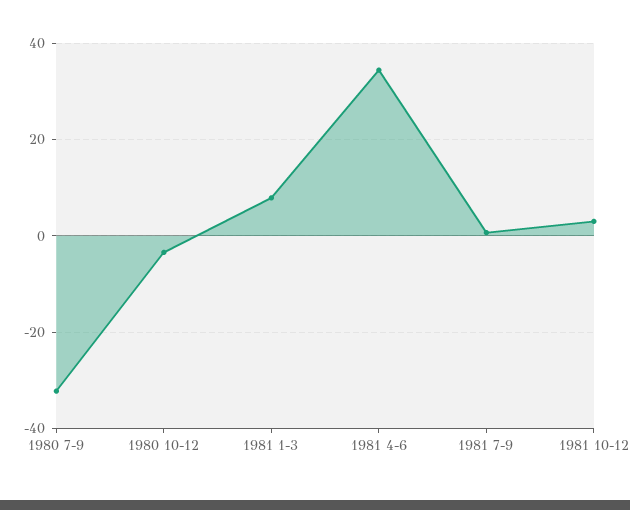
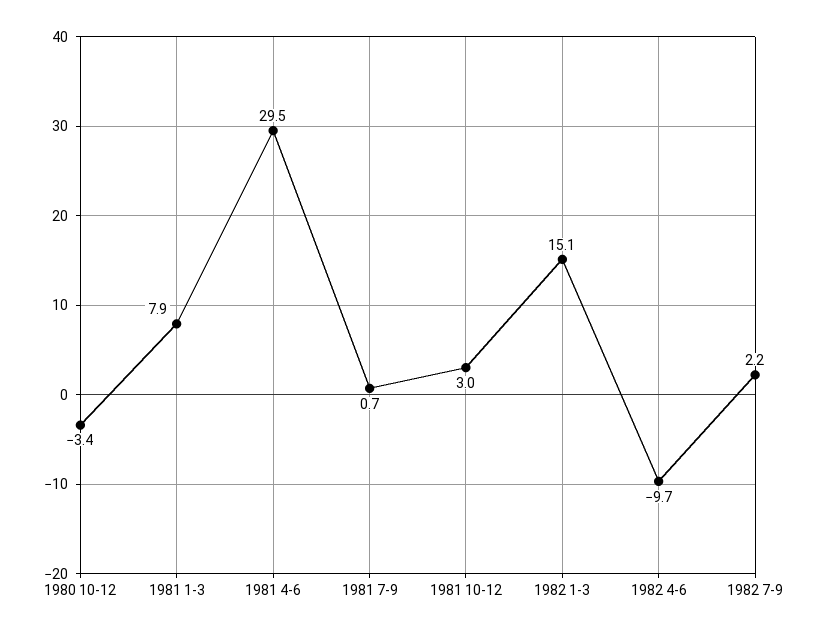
1980 7-9: -32 -> none
1981 4-6: 34 -> 29.5
1982 1-3: none -> 15.1
1982 4-6: none -> -9.7
1982 7-9: none -> 2.2

